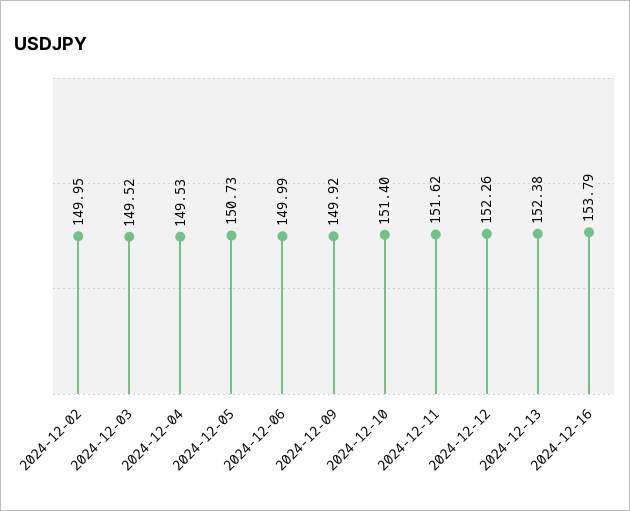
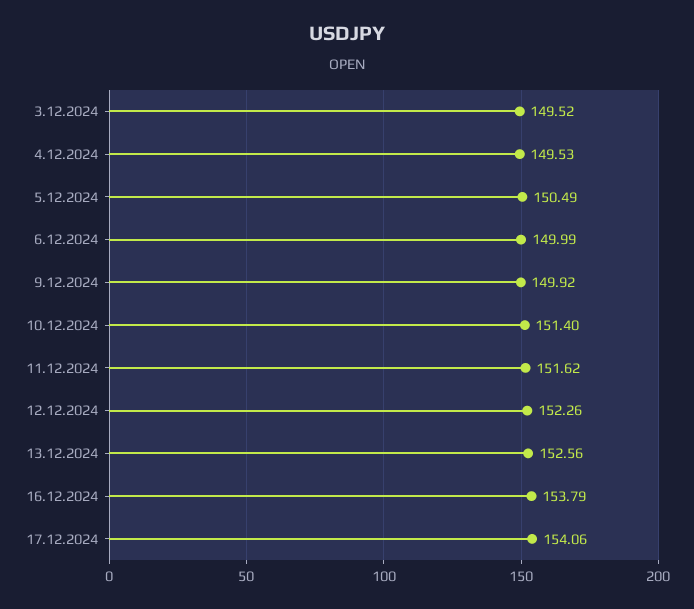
2024-12-02: 149.95 -> none
2024-12-05: 150.73 -> 150.49
2024-12-13: 152.38 -> 152.56
17.12.2024: none -> 154.06

